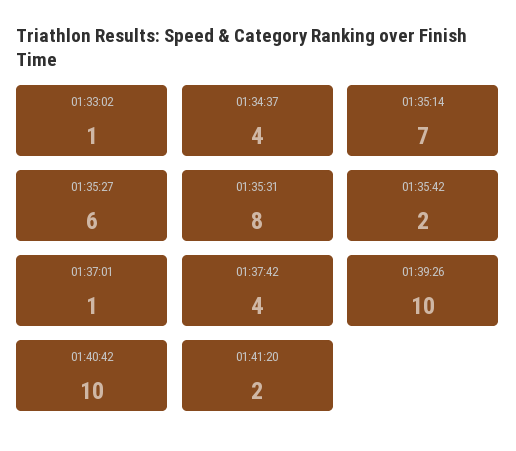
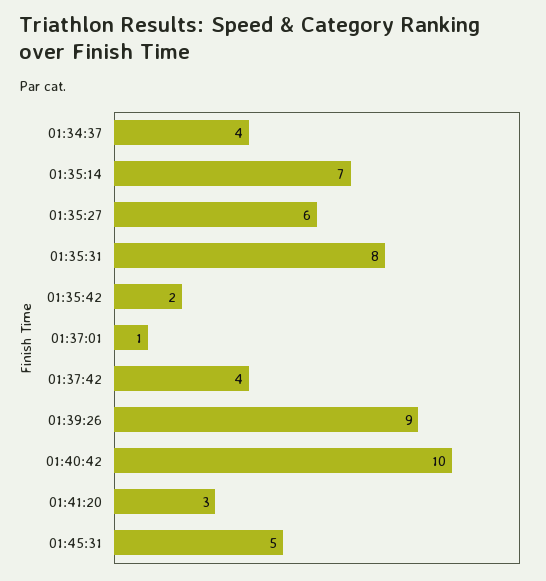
01:33:02: 1 -> none
01:39:26: 10 -> 9
01:41:20: 2 -> 3
01:45:31: none -> 5

